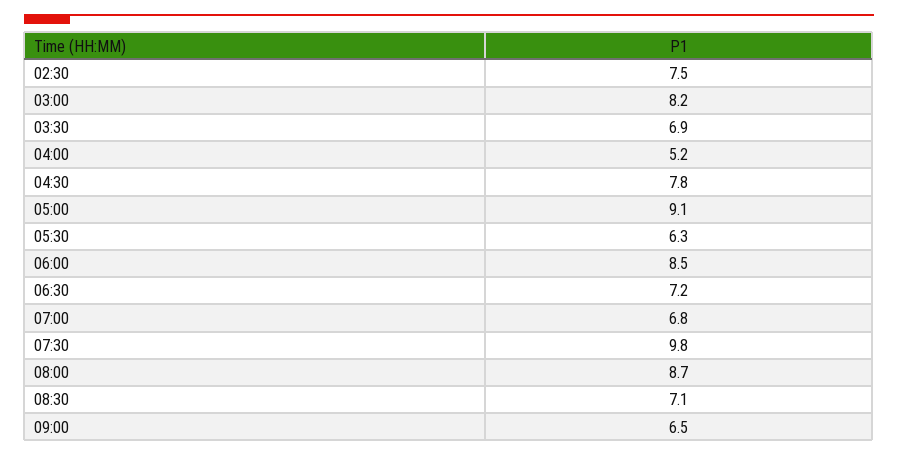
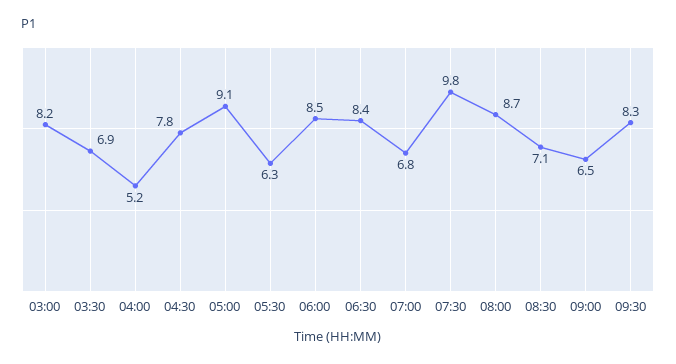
02:30: 7.5 -> none
06:30: 7.2 -> 8.4
09:30: none -> 8.3

